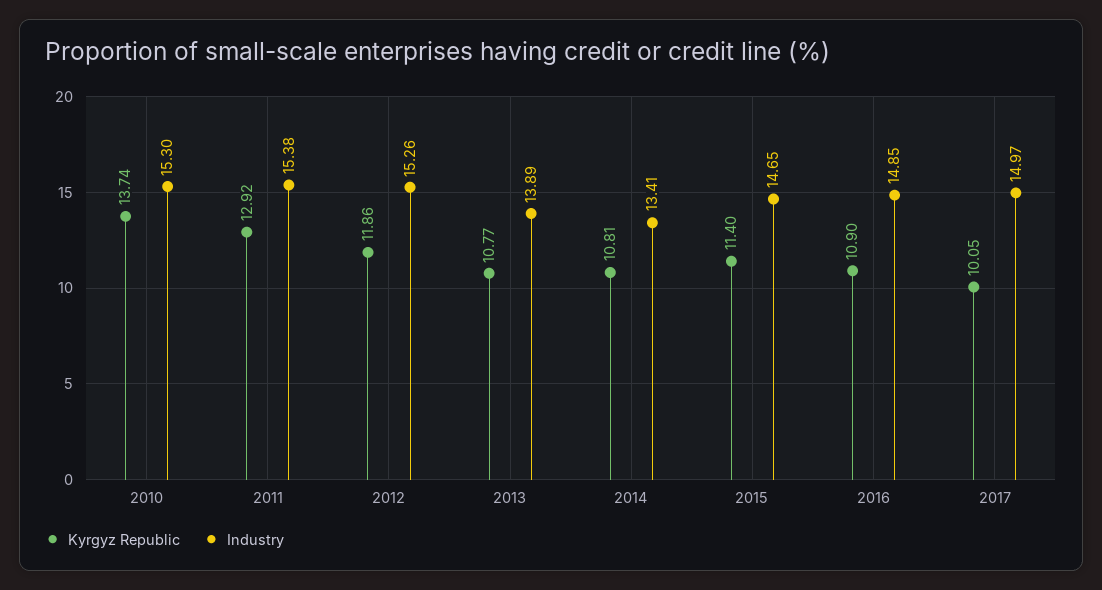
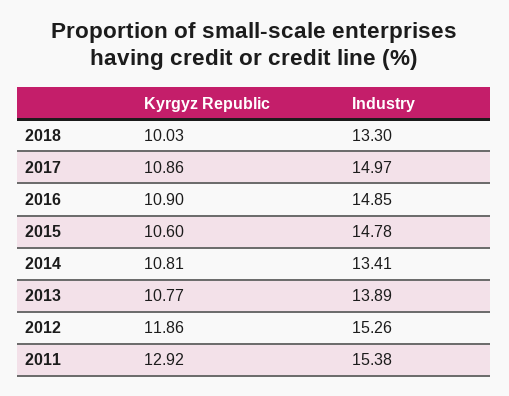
Kyrgyz Republic, 2010: 13.74 -> none
Industry, 2010: 15.3 -> none
Kyrgyz Republic, 2015: 11.4 -> 10.6
Industry, 2015: 14.65 -> 14.78
Kyrgyz Republic, 2017: 10.05 -> 10.86
Kyrgyz Republic, 2018: none -> 10.03
Industry, 2018: none -> 13.3

